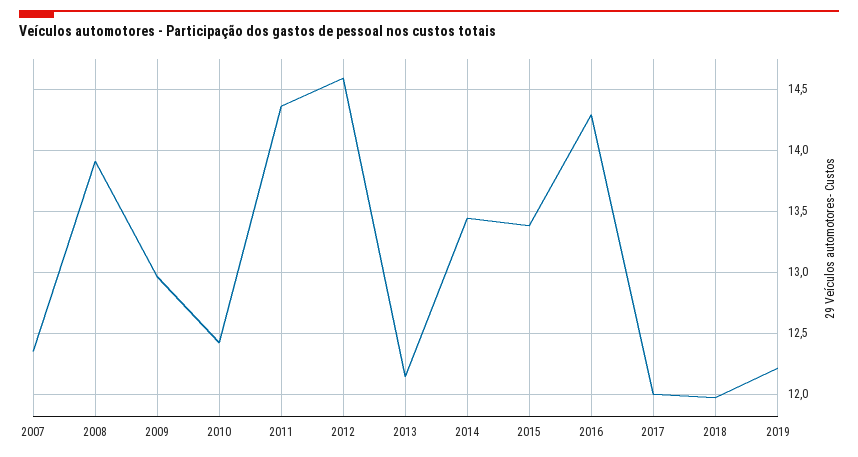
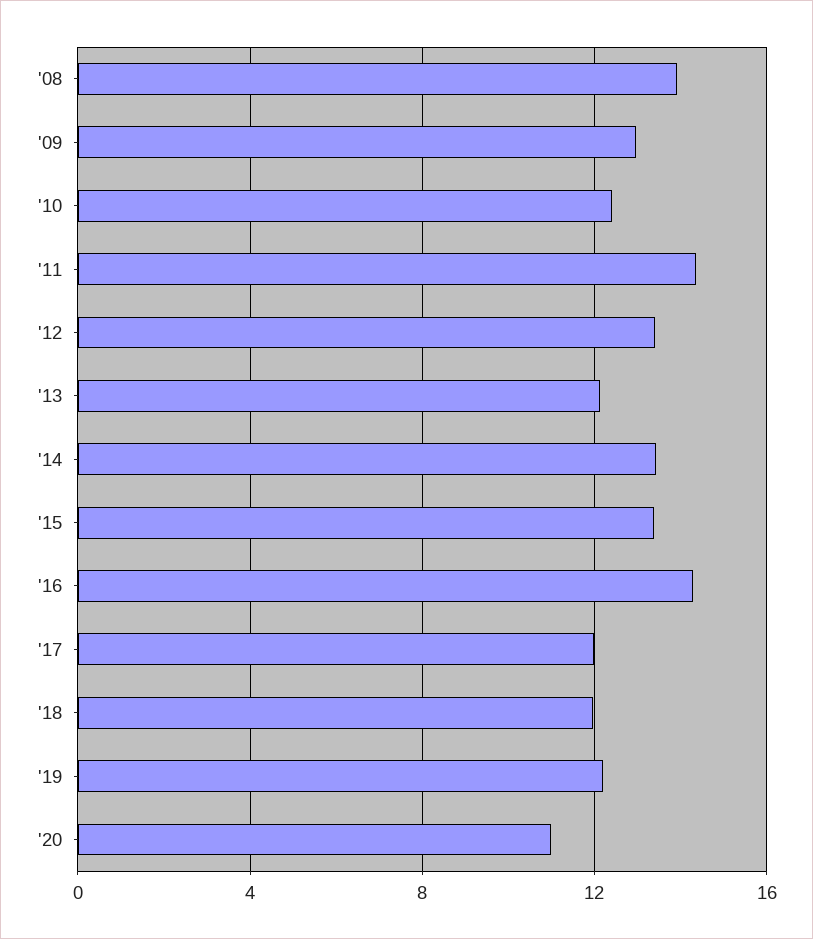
2007: 12.35 -> none
2012: 14.6 -> 13.5
'20: none -> 11

